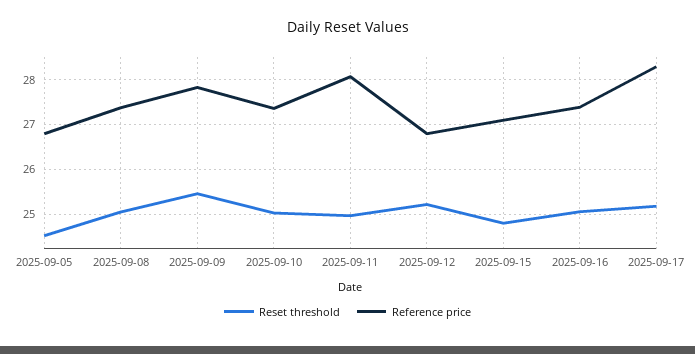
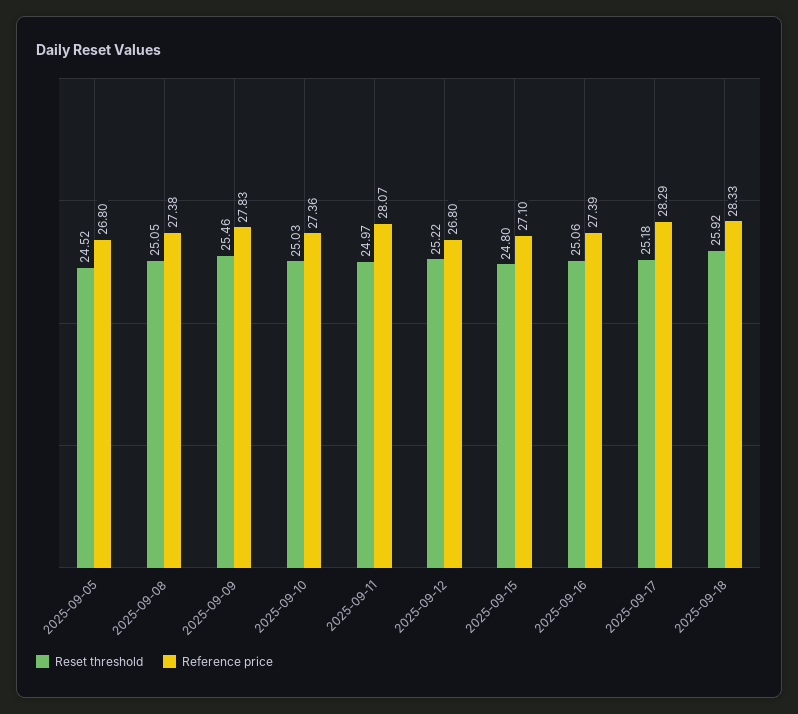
Reset threshold, 2025-09-18: none -> 25.92
Reference price, 2025-09-18: none -> 28.33

